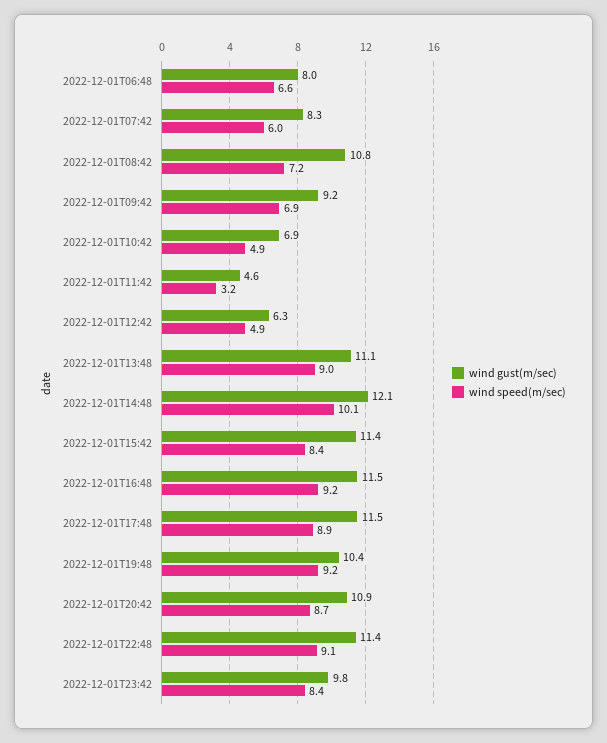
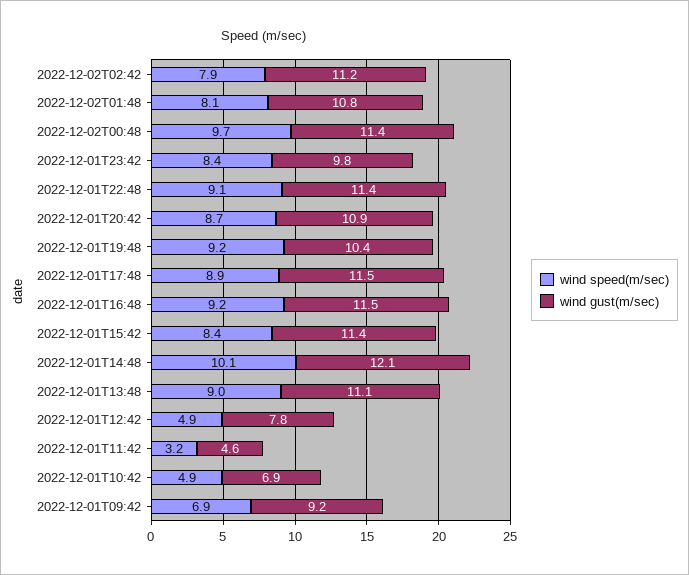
wind gust(m/sec), 2022-12-01T06:48: 8 -> none
wind speed(m/sec), 2022-12-01T06:48: 6.6 -> none
wind gust(m/sec), 2022-12-01T07:42: 8.3 -> none
wind speed(m/sec), 2022-12-01T07:42: 6 -> none
wind gust(m/sec), 2022-12-01T08:42: 10.8 -> none
wind speed(m/sec), 2022-12-01T08:42: 7.2 -> none
wind gust(m/sec), 2022-12-01T12:42: 6.3 -> 7.8
wind speed(m/sec), 2022-12-02T02:42: none -> 7.9
wind gust(m/sec), 2022-12-02T02:42: none -> 11.2
wind speed(m/sec), 2022-12-02T01:48: none -> 8.1
wind gust(m/sec), 2022-12-02T01:48: none -> 10.8
wind speed(m/sec), 2022-12-02T00:48: none -> 9.7
wind gust(m/sec), 2022-12-02T00:48: none -> 11.4

